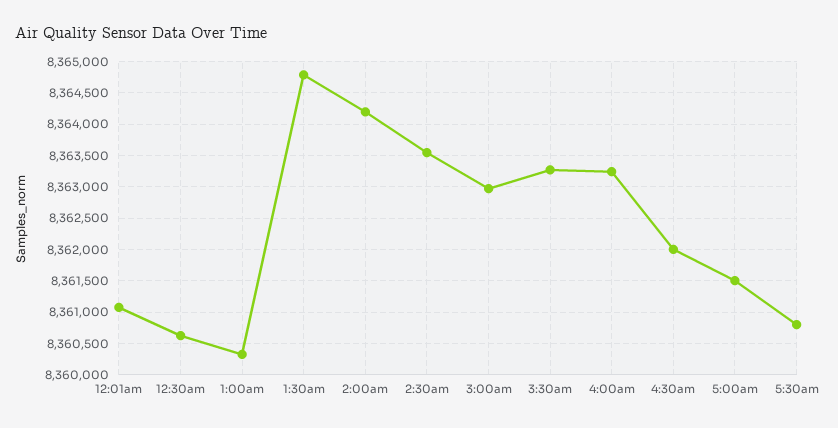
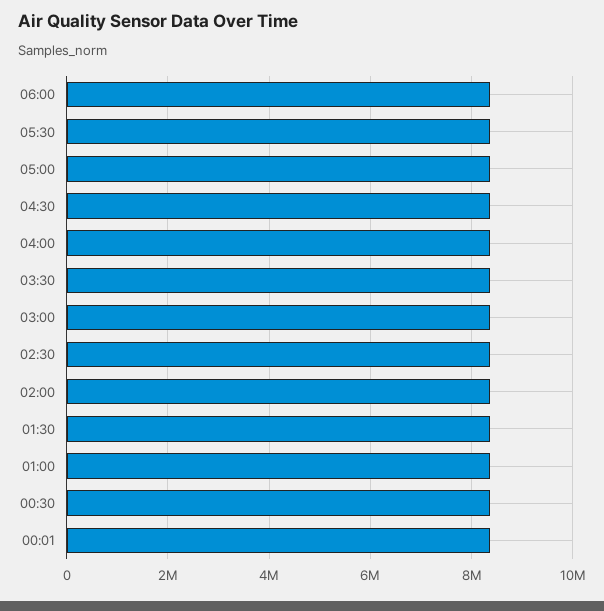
06:00: none -> 8400000

